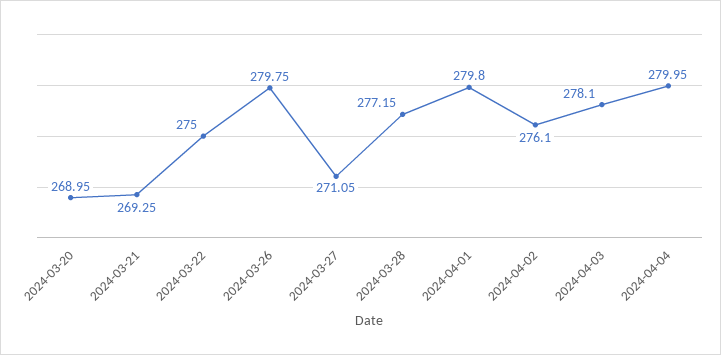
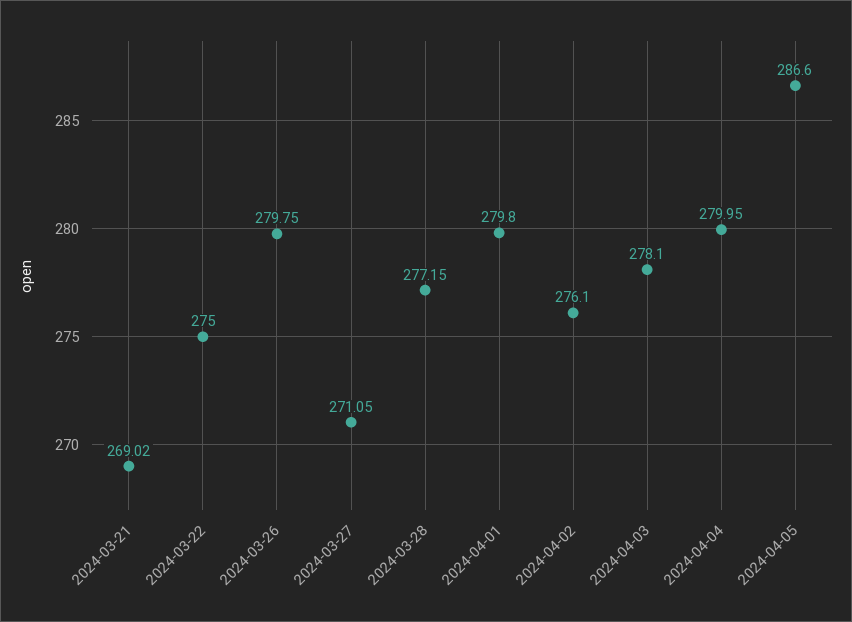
2024-03-20: 268.95 -> none
2024-03-21: 269.25 -> 269.02
2024-04-05: none -> 286.6

